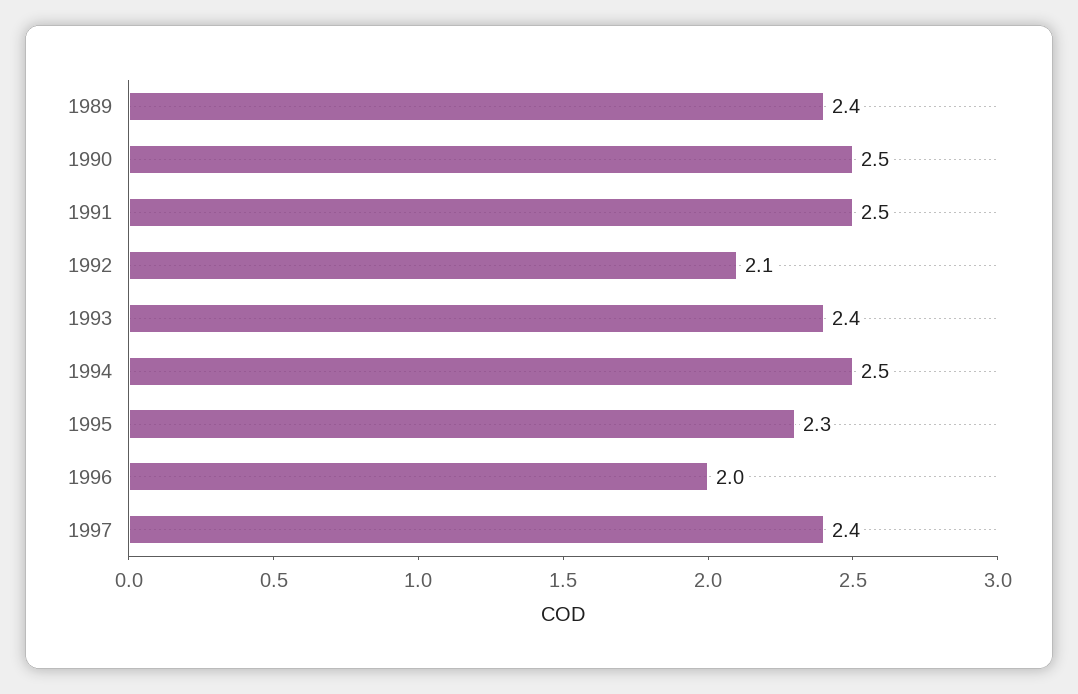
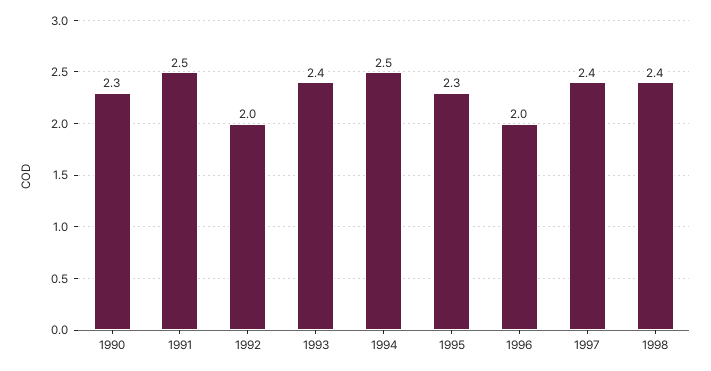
1989: 2.4 -> none
1990: 2.5 -> 2.3
1992: 2.1 -> 2
1998: none -> 2.4

